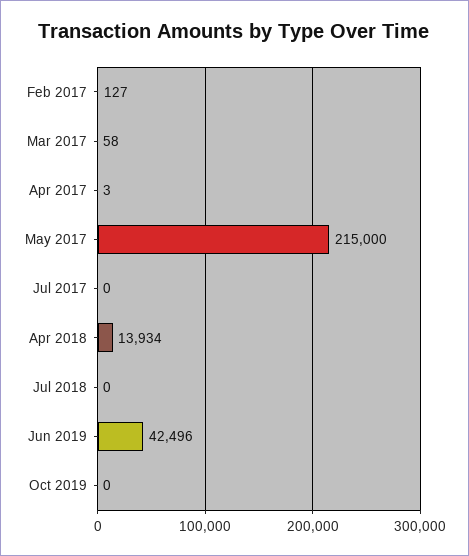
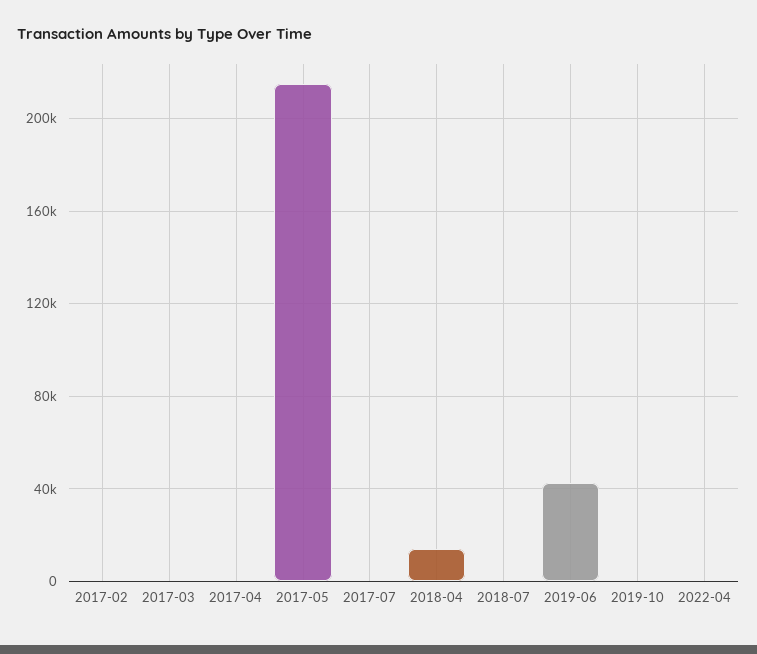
2022-04: none -> 0

